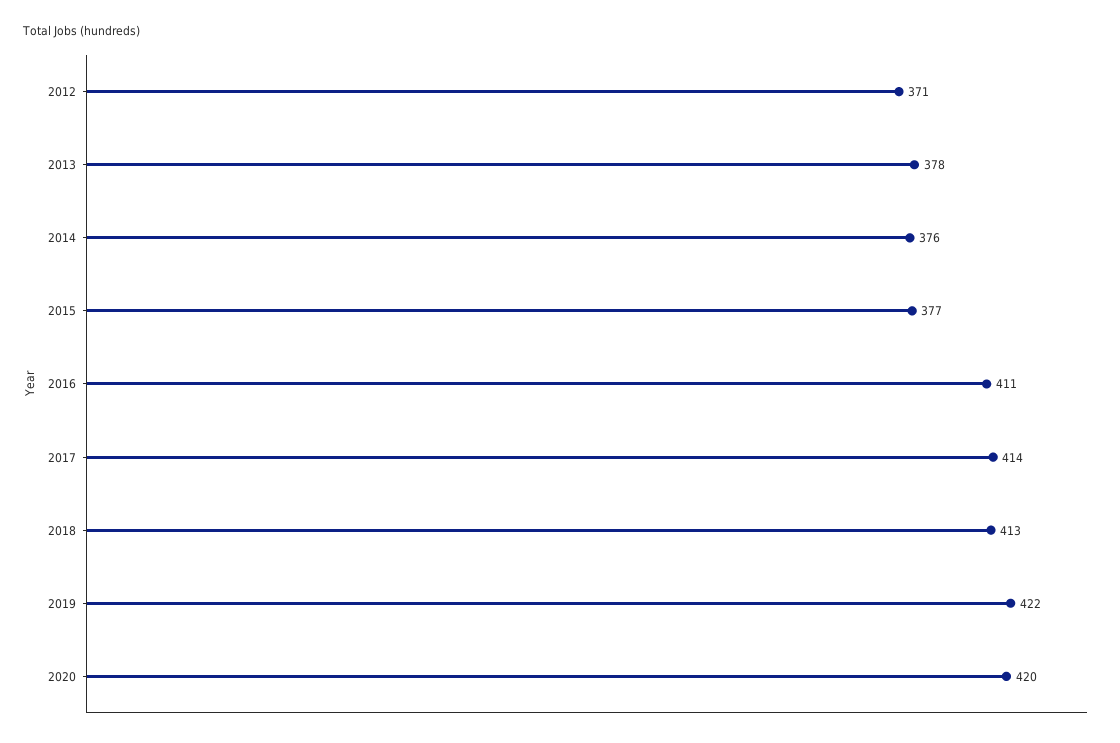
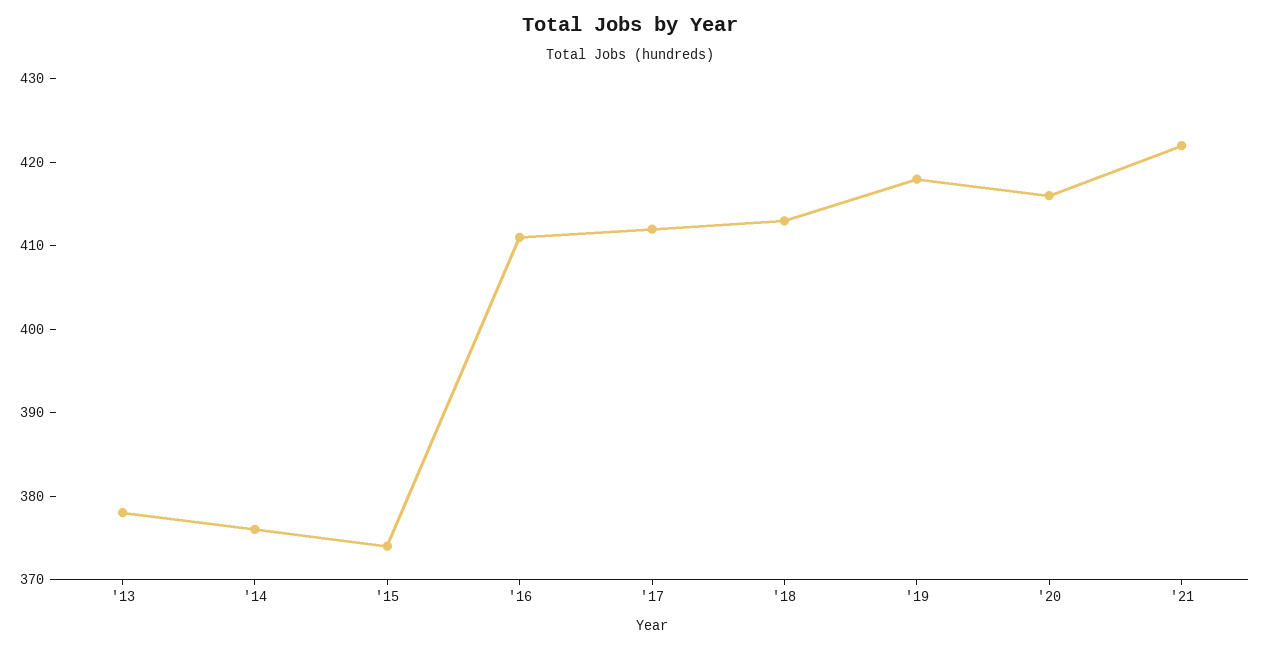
2012: 371 -> none
2015: 377 -> 374
2017: 414 -> 412
2019: 422 -> 418
2020: 420 -> 416
'21: none -> 422

